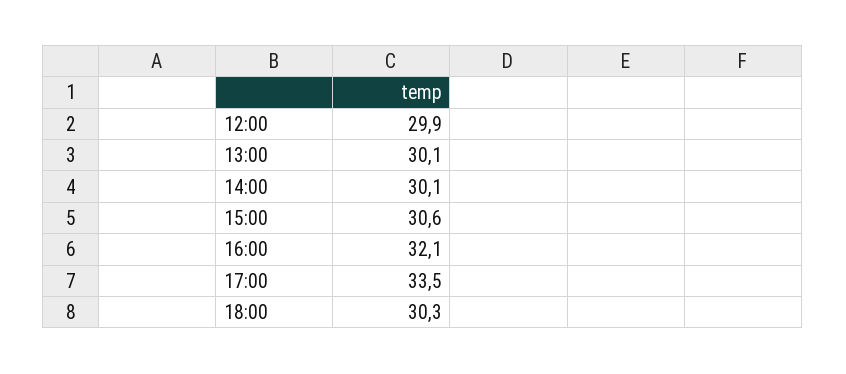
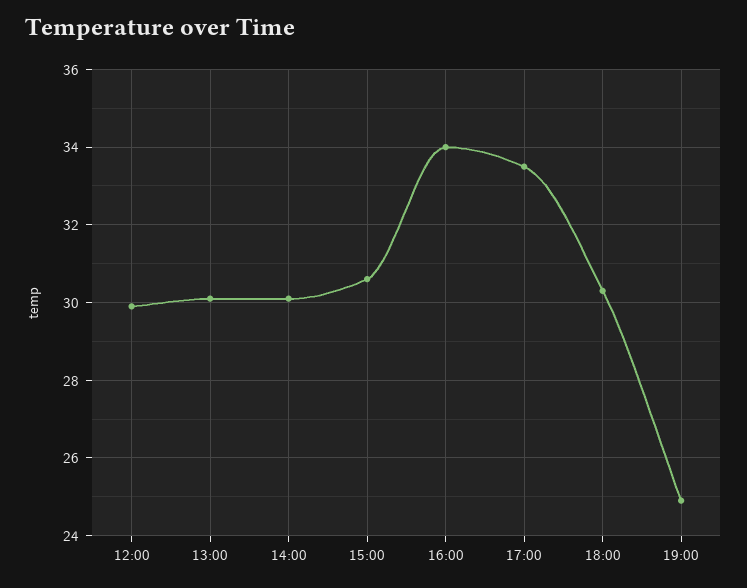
16:00: 32.1 -> 34
19:00: none -> 25

